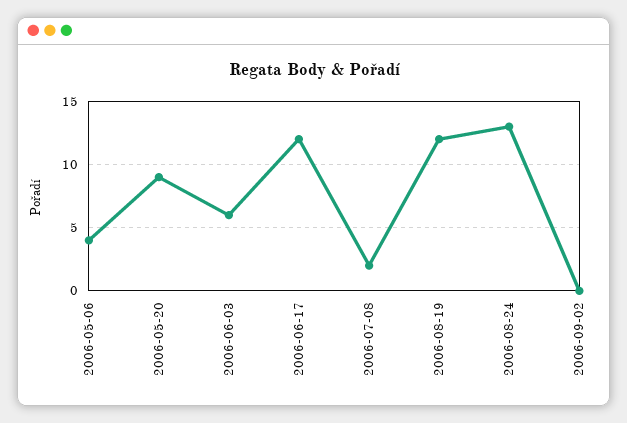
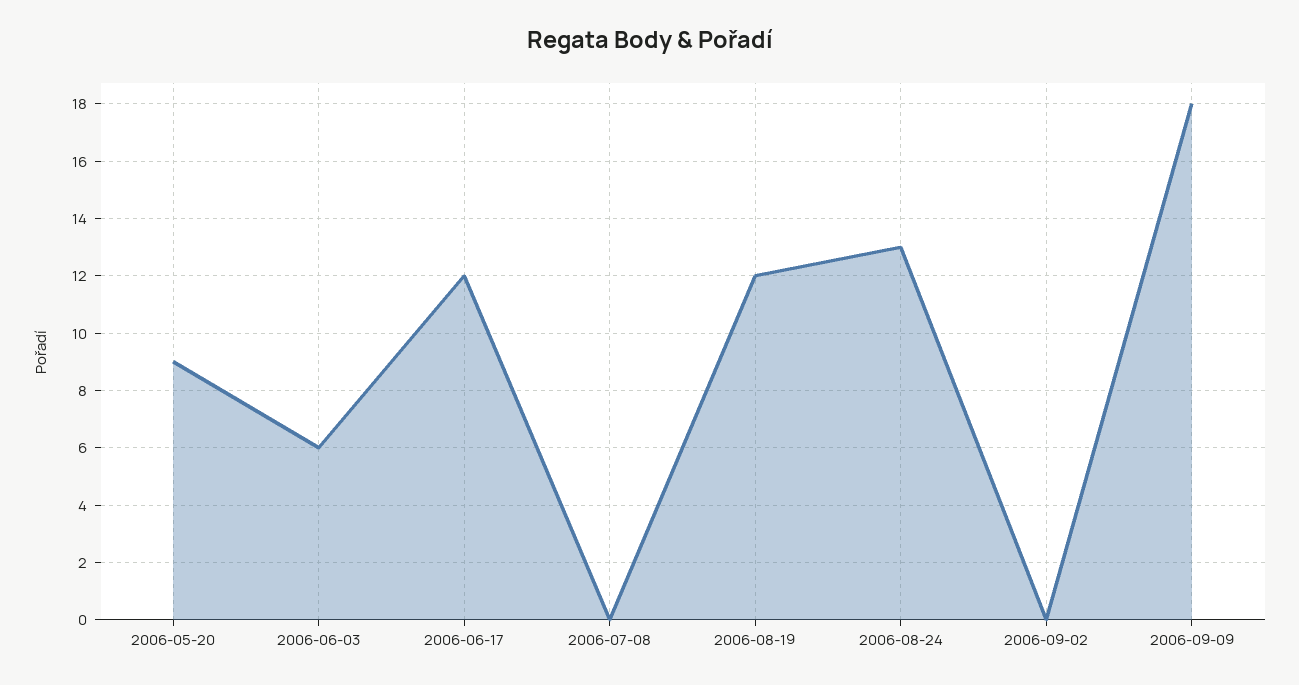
2006-05-06: 4 -> none
2006-07-08: 2 -> 0
2006-09-09: none -> 18

